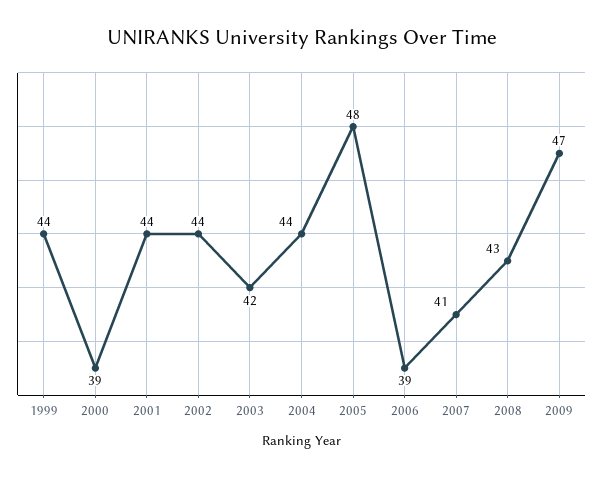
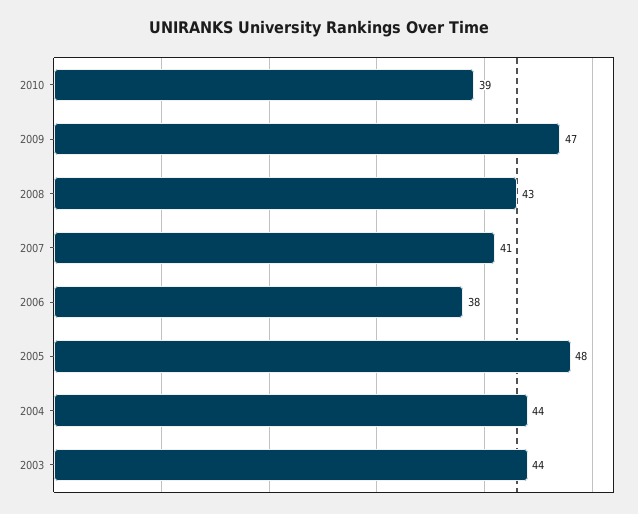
1999: 44 -> none
2000: 39 -> none
2001: 44 -> none
2002: 44 -> none
2003: 42 -> 44
2006: 39 -> 38
2010: none -> 39

